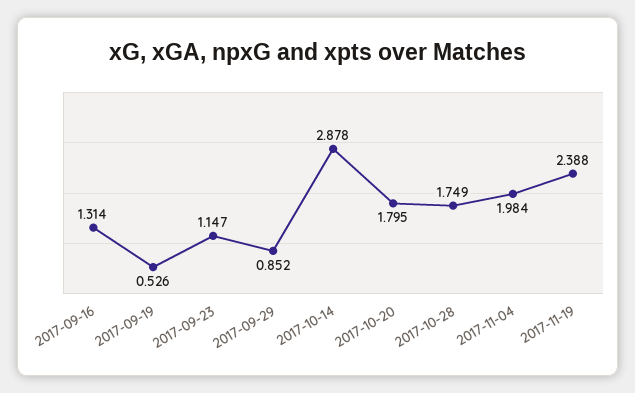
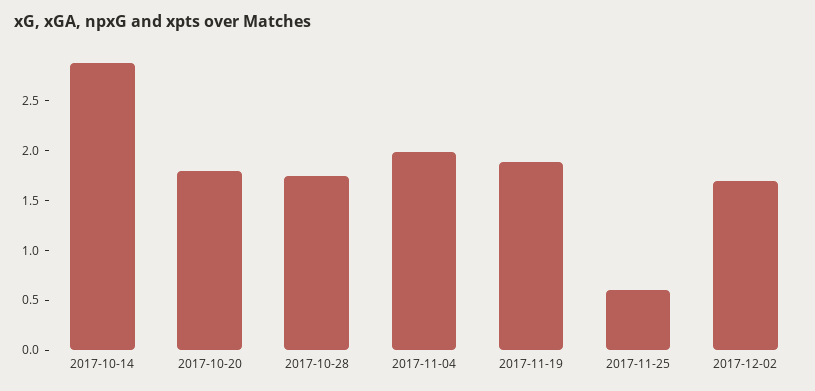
2017-09-16: 1.314 -> none
2017-09-19: 0.526 -> none
2017-09-23: 1.147 -> none
2017-09-29: 0.852 -> none
2017-11-19: 2.388 -> 1.9
2017-11-25: none -> 0.6
2017-12-02: none -> 1.7

